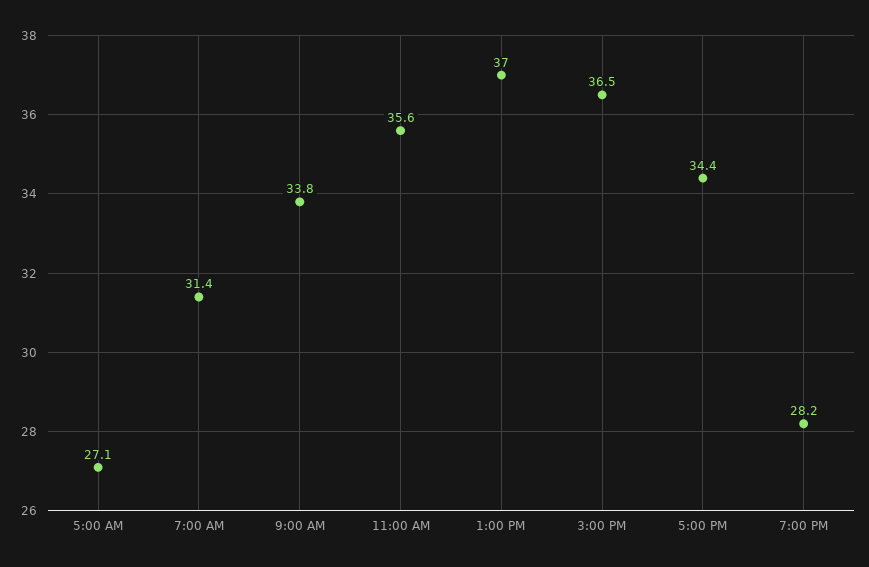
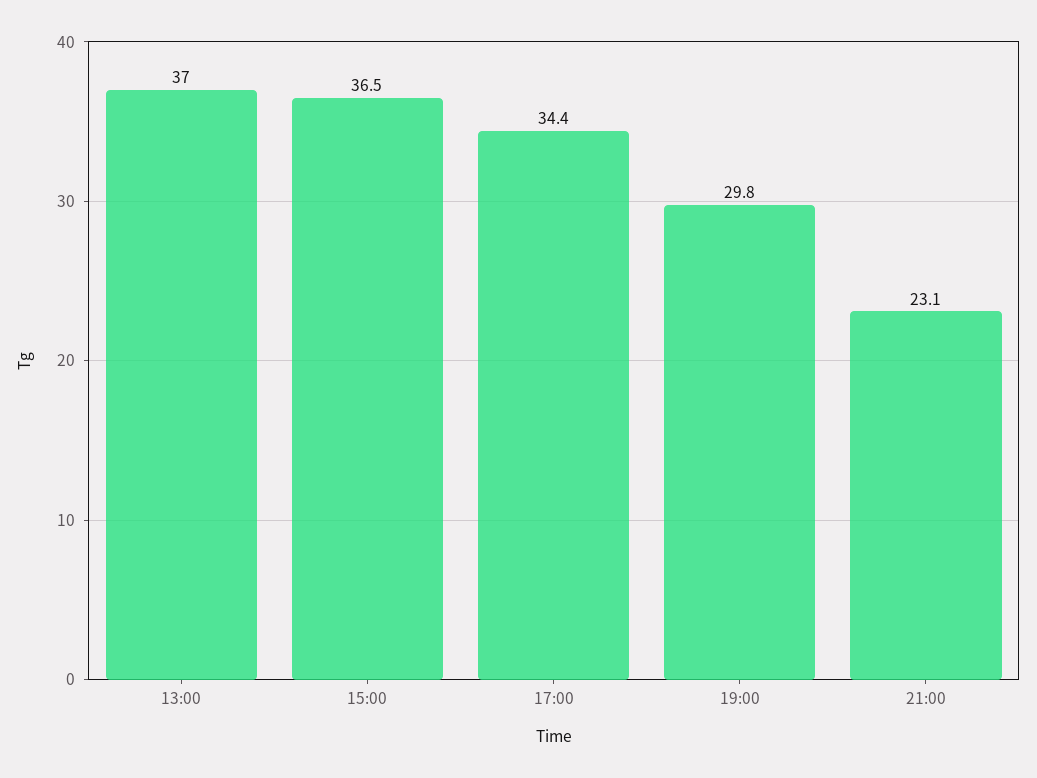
5:00 AM: 27.1 -> none
7:00 AM: 31.4 -> none
9:00 AM: 33.8 -> none
11:00 AM: 35.6 -> none
7:00 PM: 28.2 -> 29.8
21:00: none -> 23.1

